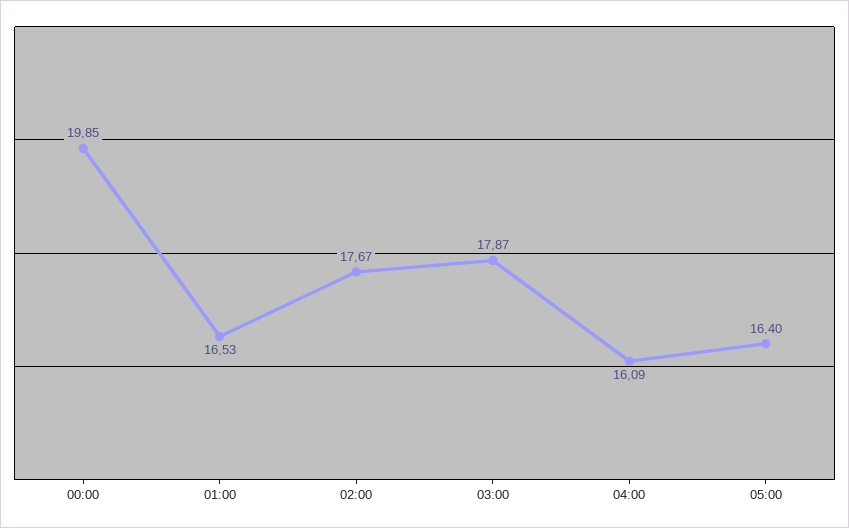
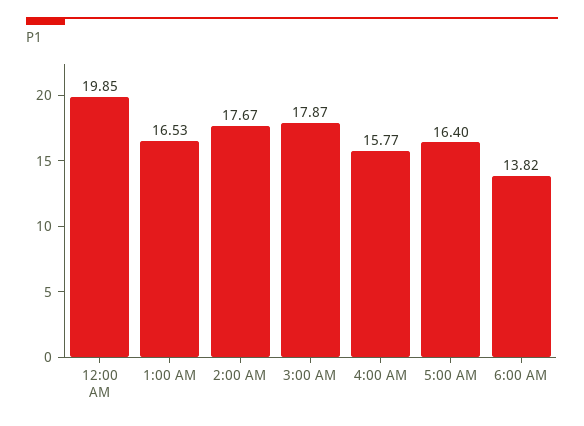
04:00: 16.09 -> 15.77
6:00 AM: none -> 13.82

